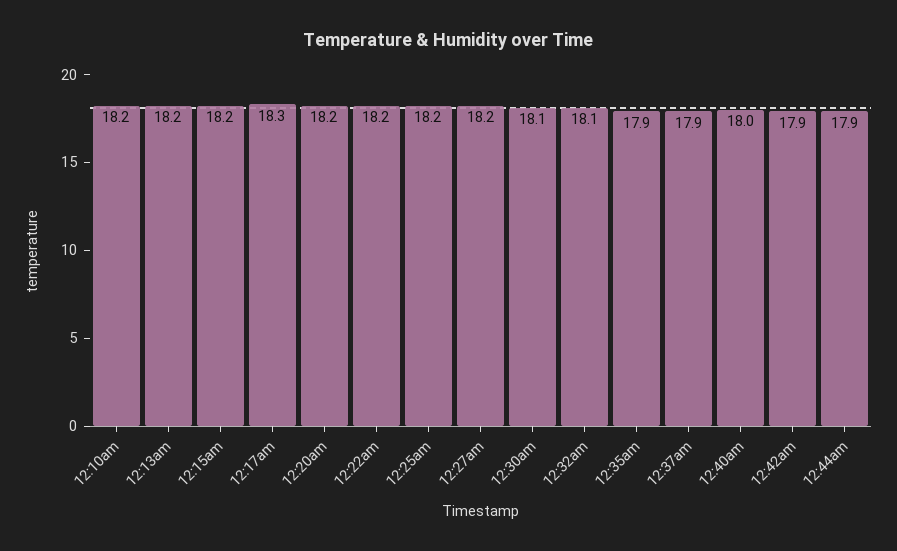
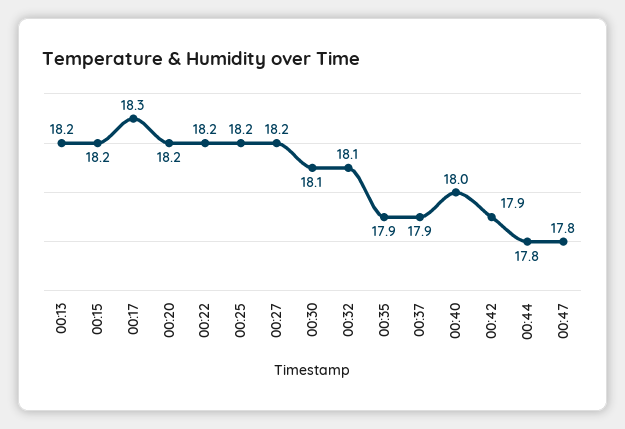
12:10am: 18.2 -> none
12:44am: 17.9 -> 17.8
00:47: none -> 17.8

